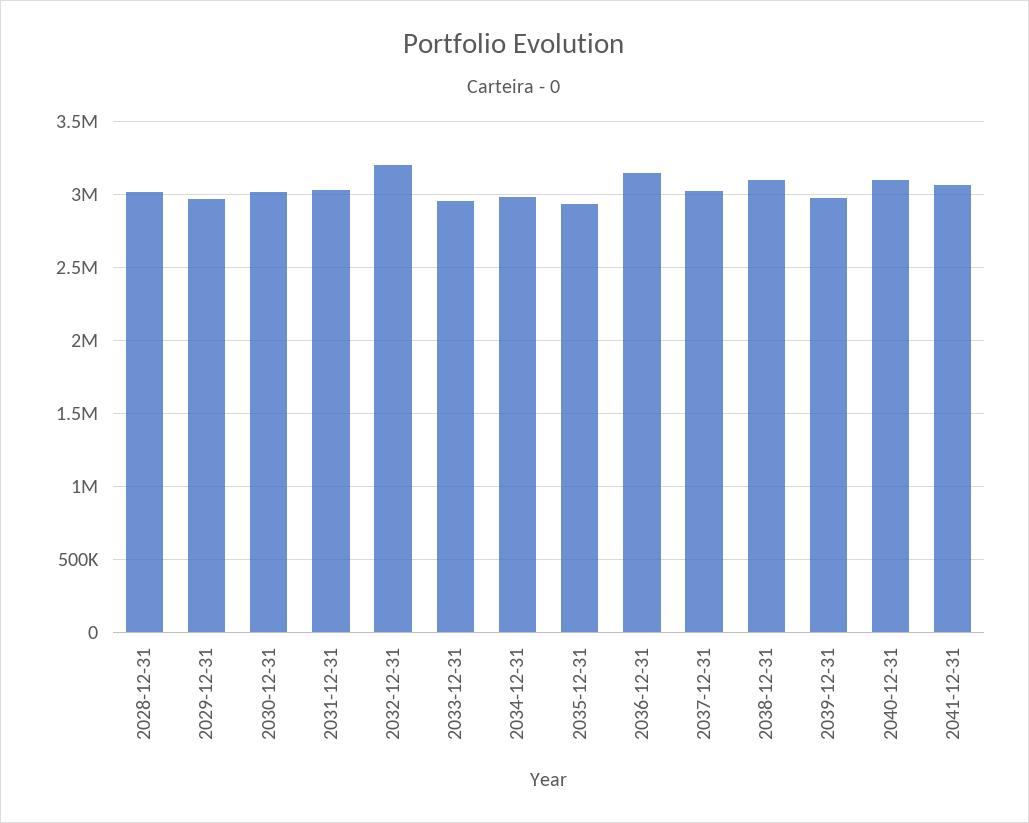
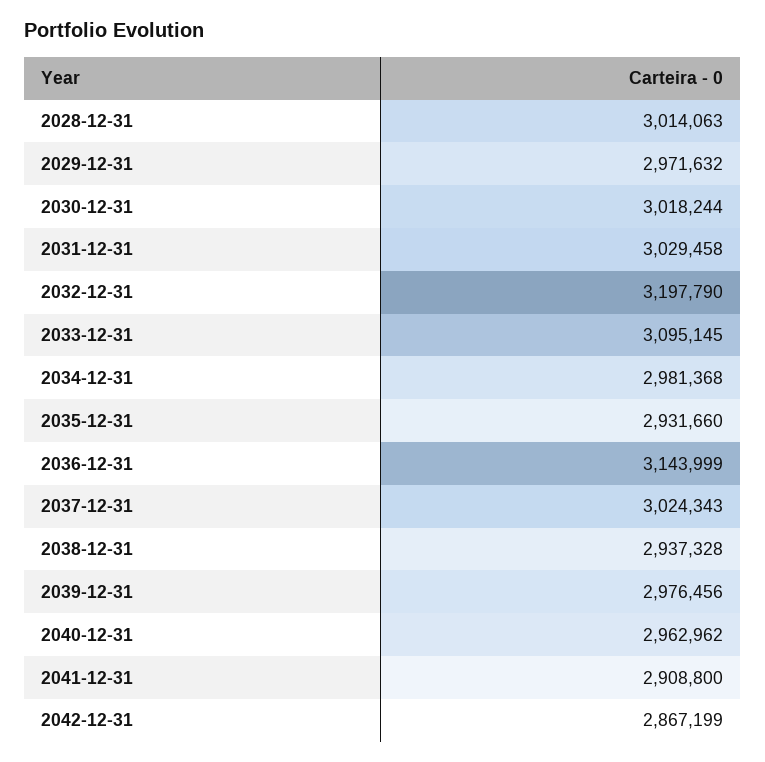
2033-12-31: 2950000 -> 3095145
2038-12-31: 3100000 -> 2937328
2040-12-31: 3100000 -> 2962962
2041-12-31: 3050000 -> 2908800
2042-12-31: none -> 2867199

